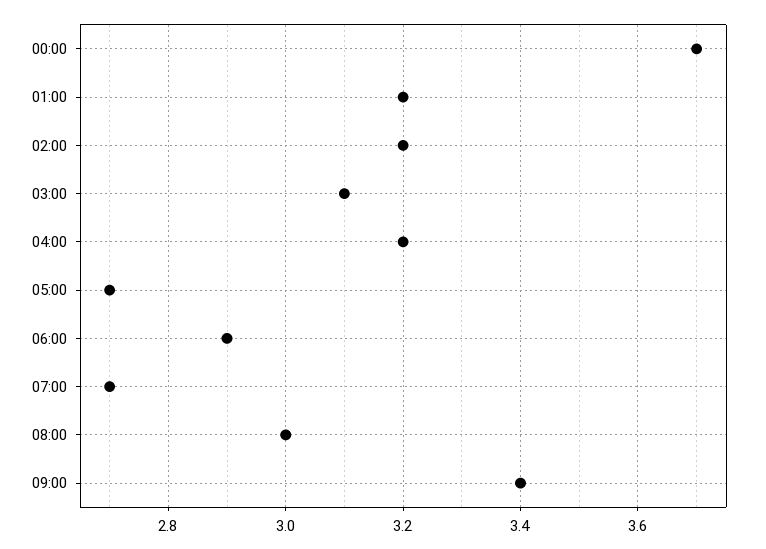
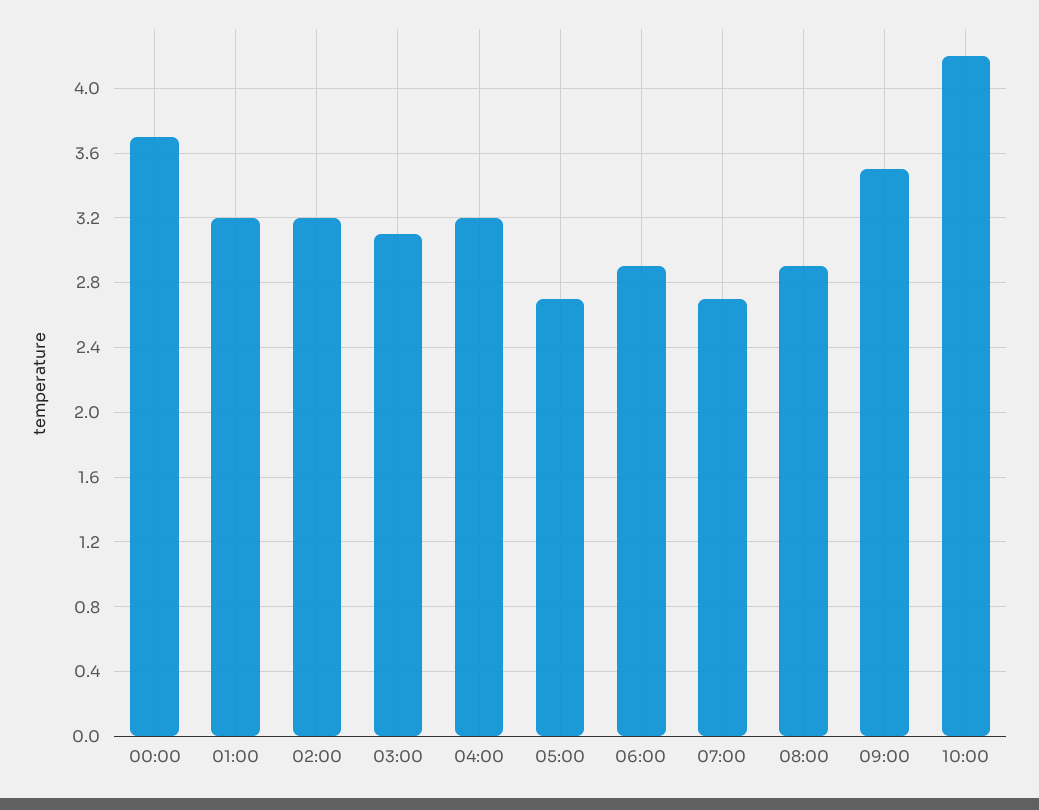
08:00: 3 -> 2.9
09:00: 3.4 -> 3.5
10:00: none -> 4.2

